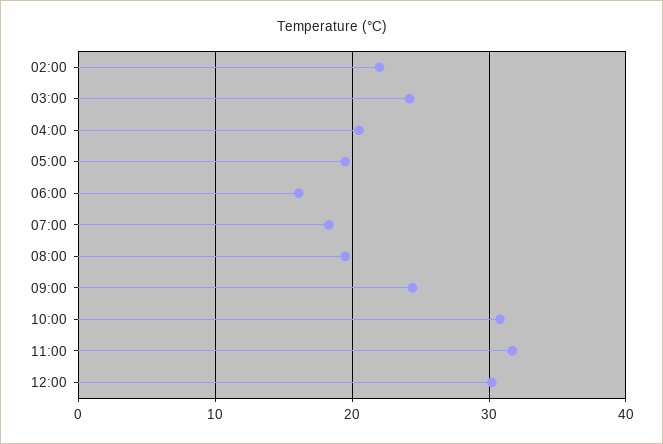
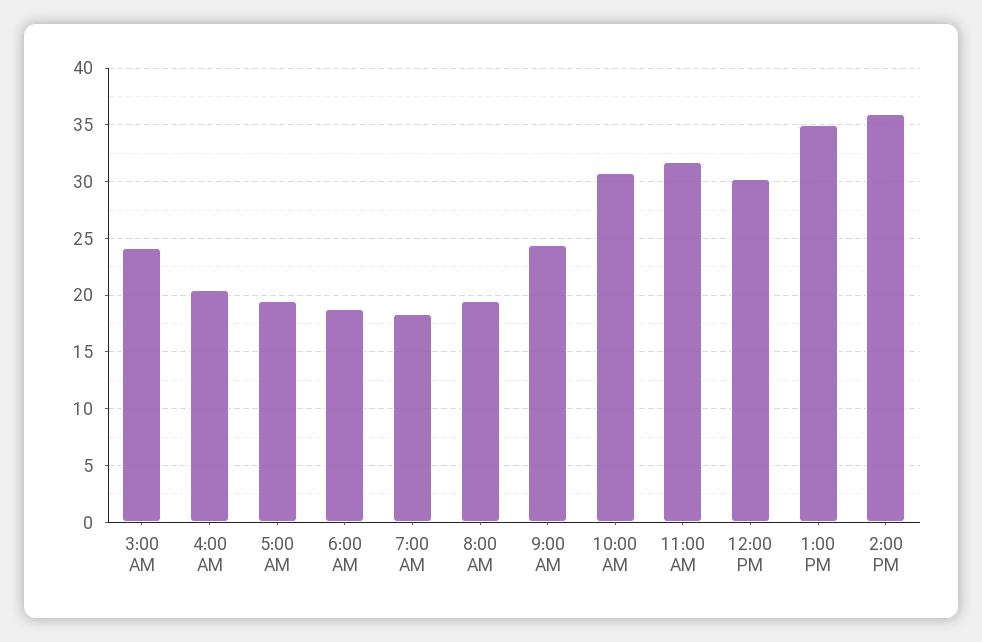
02:00: 22 -> none
06:00: 16 -> 19
1:00 PM: none -> 35
2:00 PM: none -> 36

